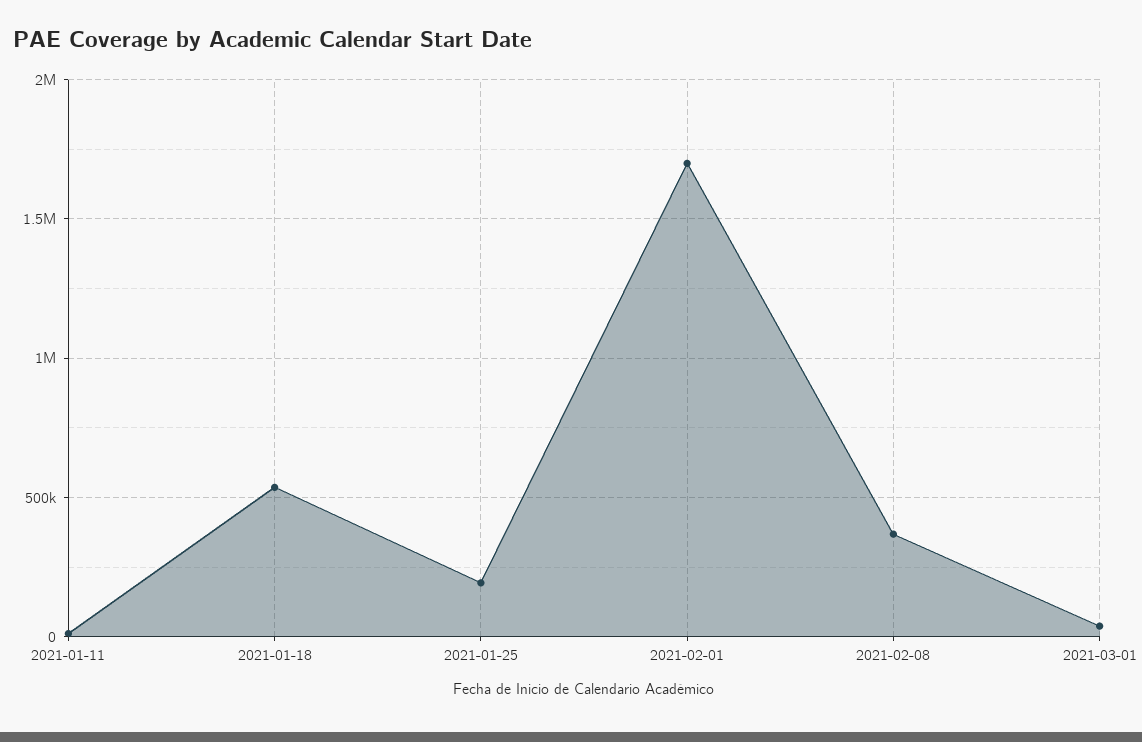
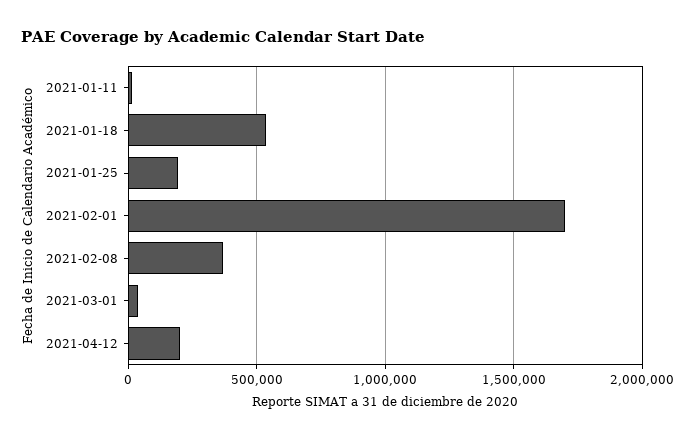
2021-04-12: none -> 200000

